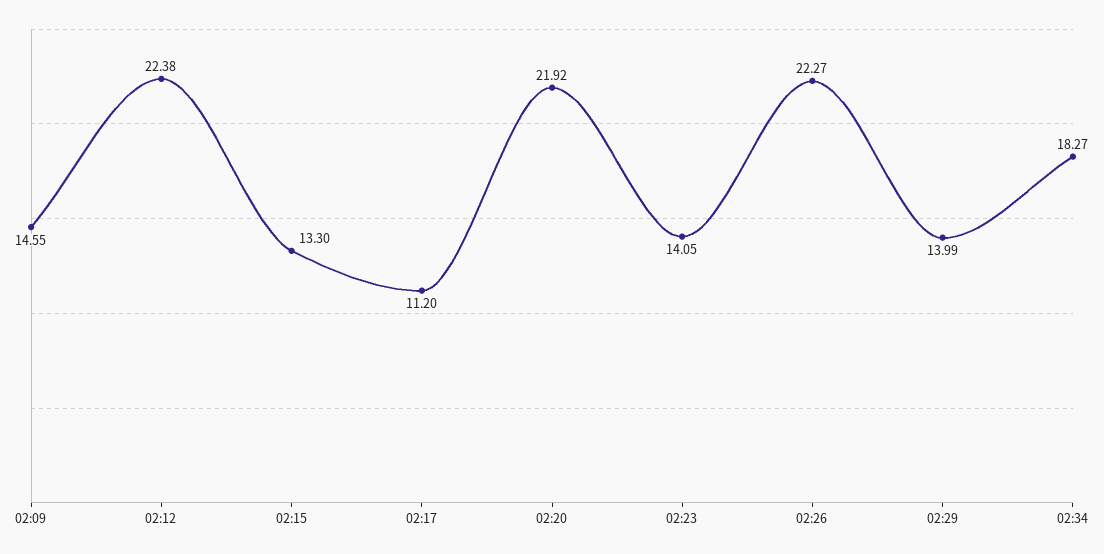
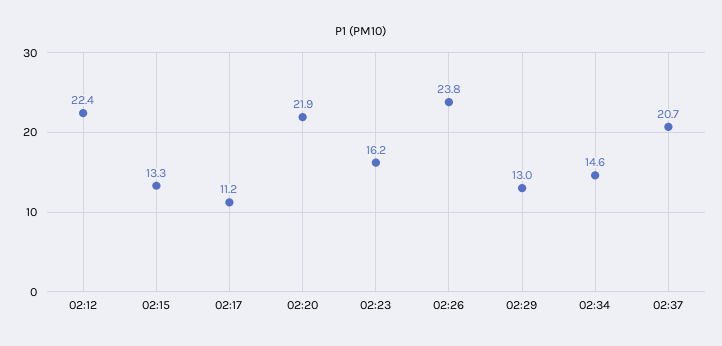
02:09: 14.55 -> none
02:23: 14.05 -> 16.2
02:26: 22.27 -> 23.8
02:29: 13.99 -> 13
02:34: 18.27 -> 14.6
02:37: none -> 20.7

